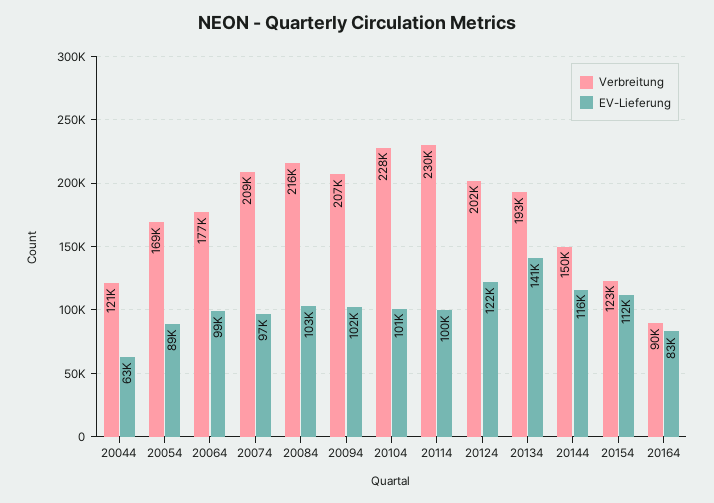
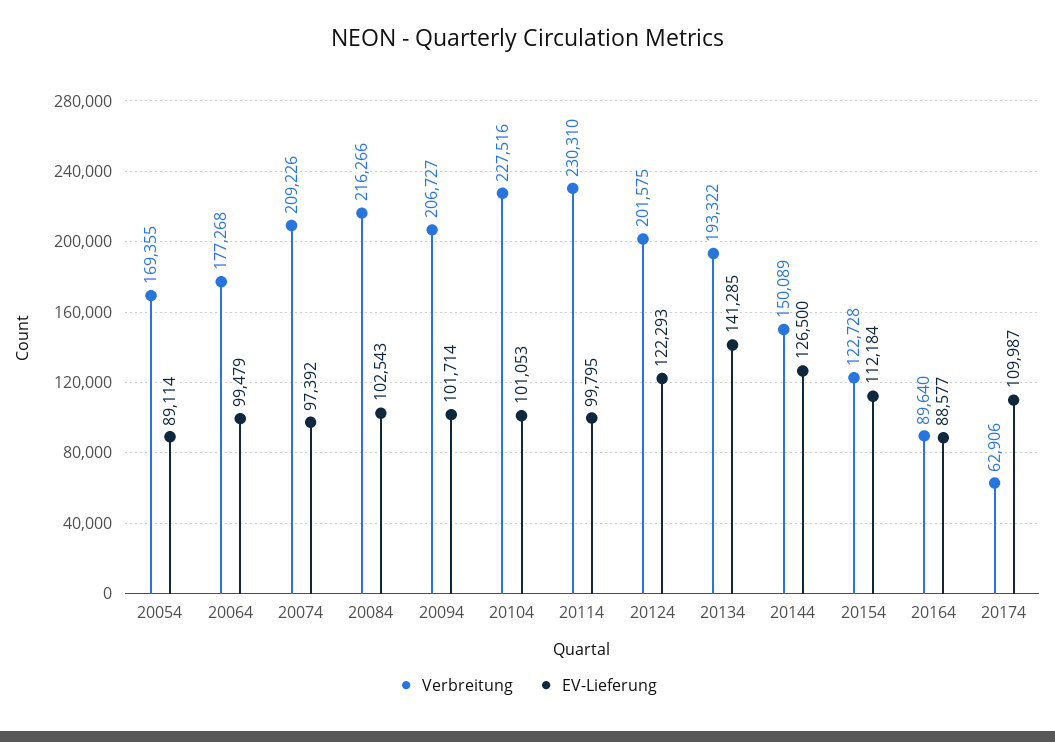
Verbreitung, 20044: 121000 -> none
EV-Lieferung, 20044: 63000 -> none
EV-Lieferung, 20144: 116000 -> 126500
EV-Lieferung, 20164: 83000 -> 88577
Verbreitung, 20174: none -> 62906
EV-Lieferung, 20174: none -> 109987

